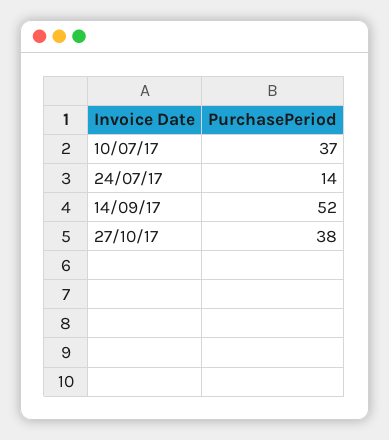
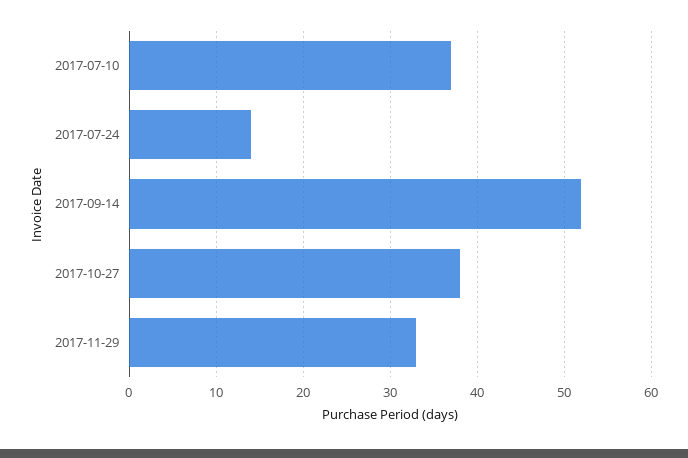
2017-11-29: none -> 33

